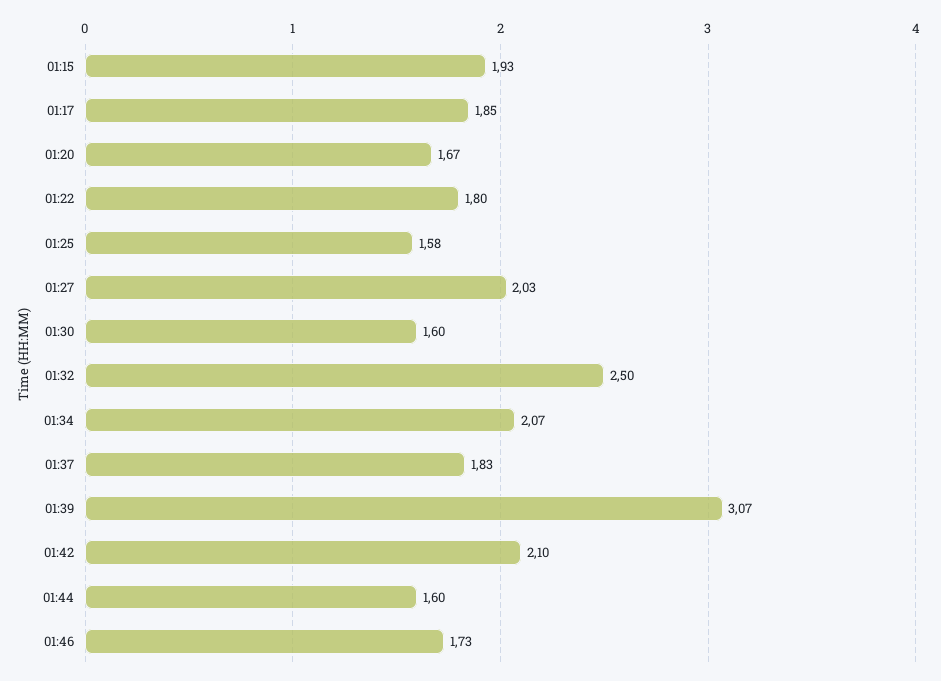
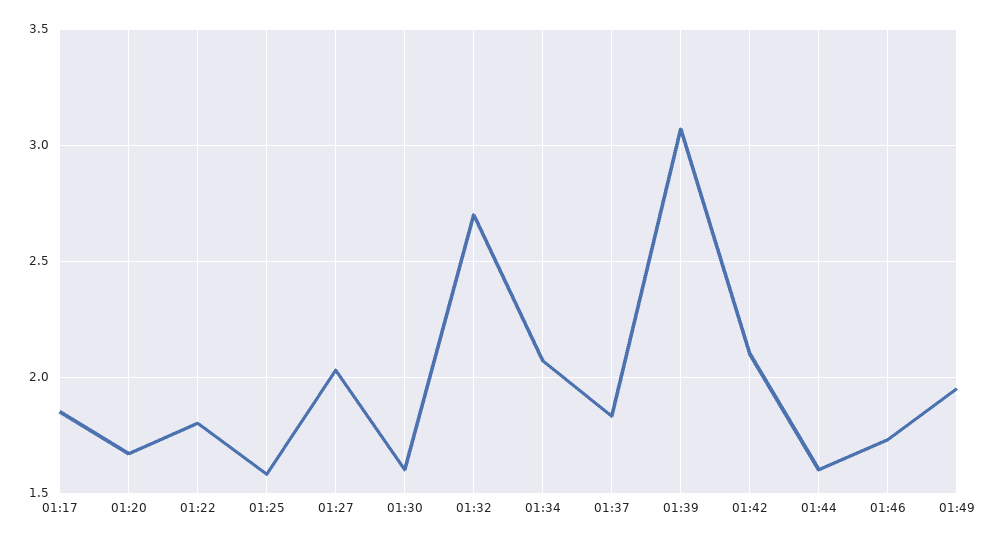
01:15: 1.93 -> none
01:32: 2.5 -> 2.7
01:49: none -> 1.95

